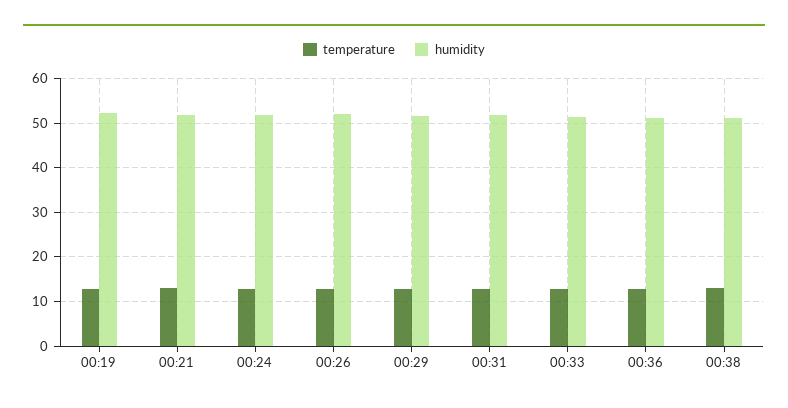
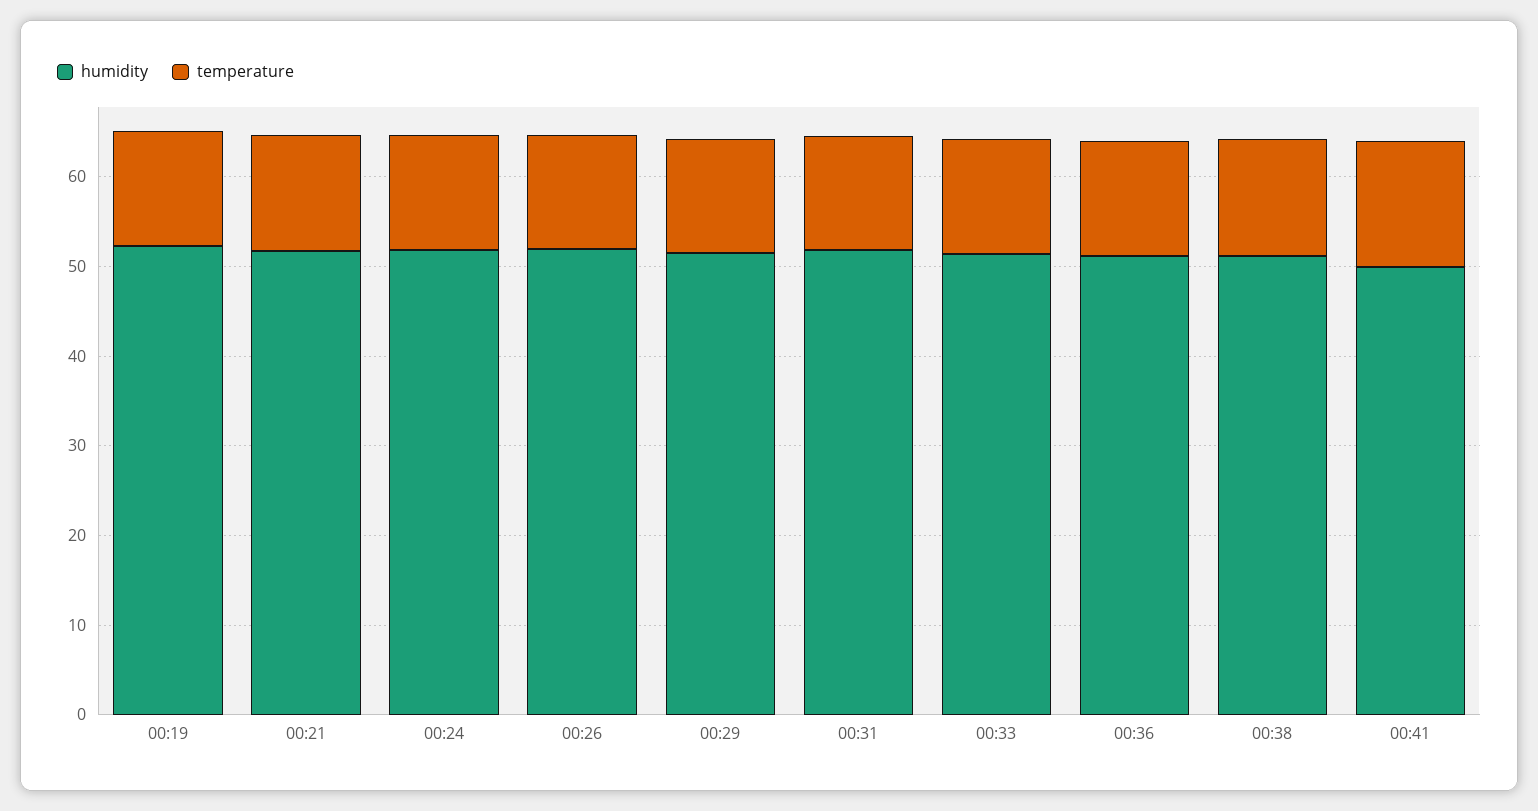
humidity, 00:41: none -> 50
temperature, 00:41: none -> 14

